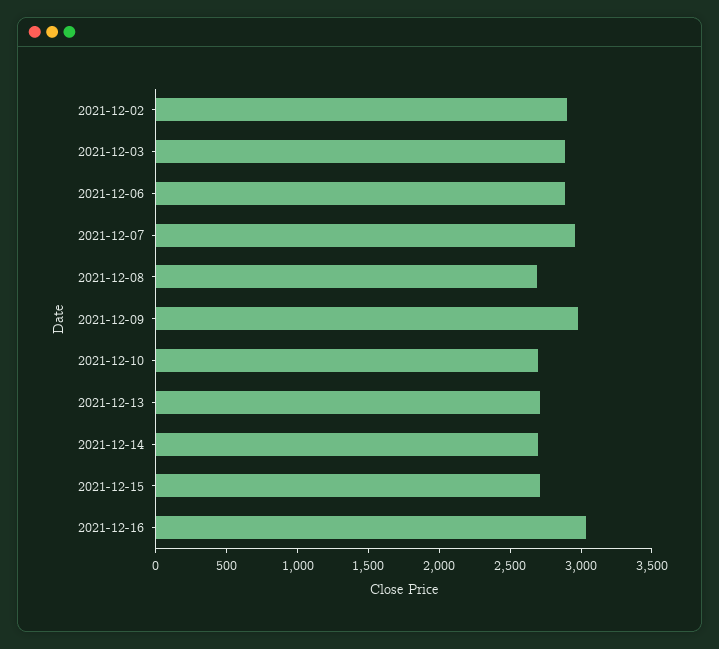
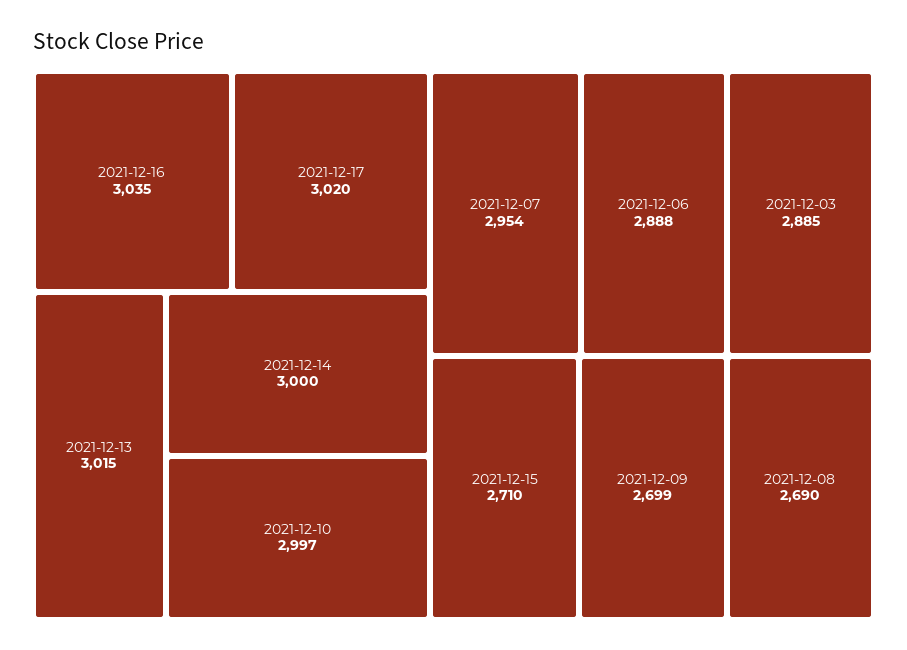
2021-12-02: 2900 -> none
2021-12-09: 3000 -> 2699
2021-12-10: 2700 -> 2997
2021-12-13: 2700 -> 3015
2021-12-14: 2700 -> 3000
2021-12-17: none -> 3020

